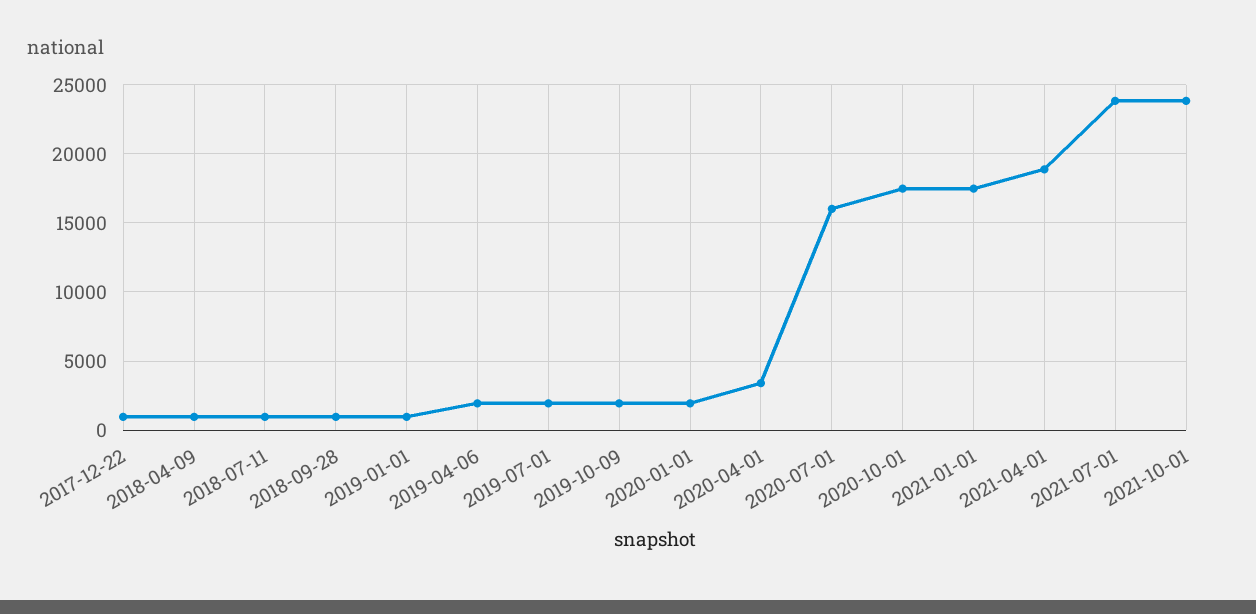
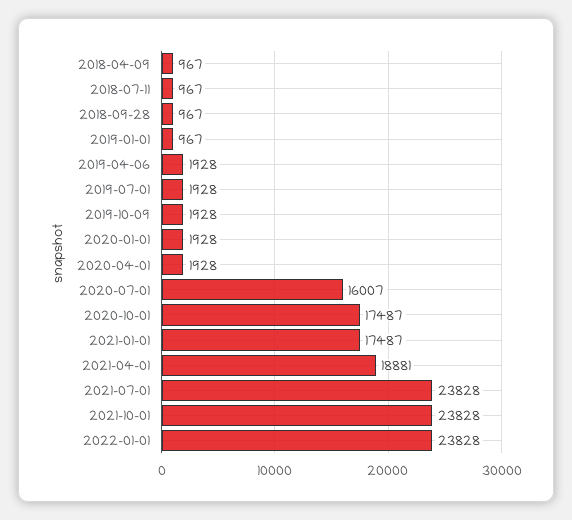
2017-12-22: 1000 -> none
2020-04-01: 3500 -> 1928
2022-01-01: none -> 23828

